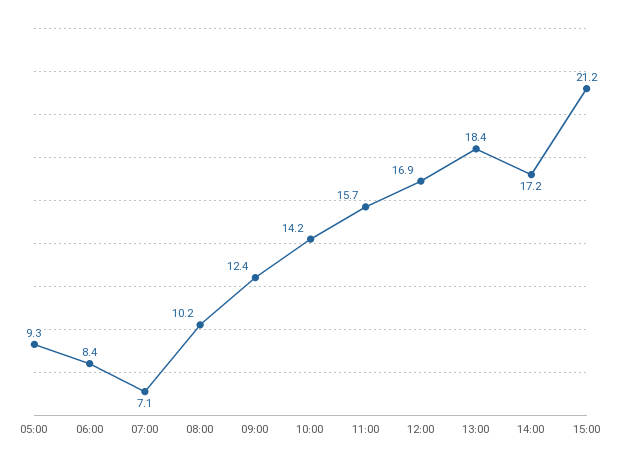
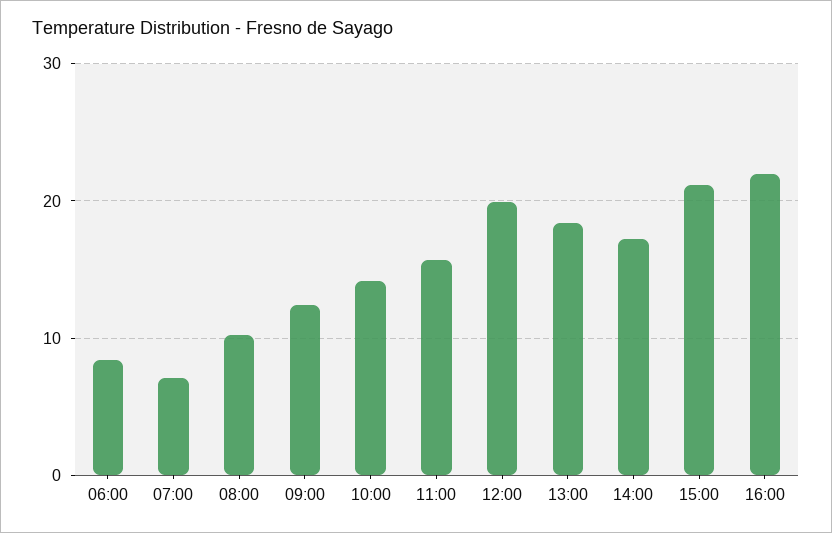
05:00: 9.3 -> none
12:00: 16.9 -> 20
16:00: none -> 22

